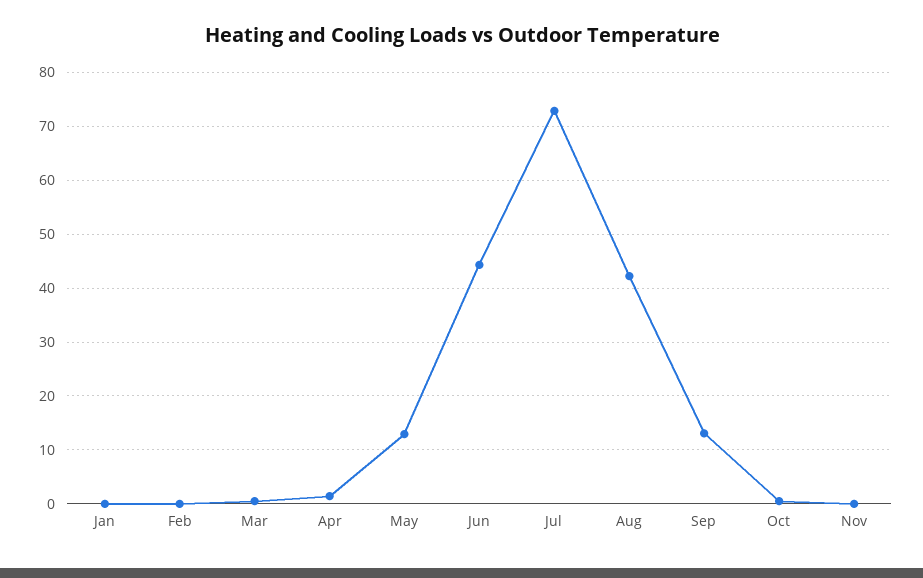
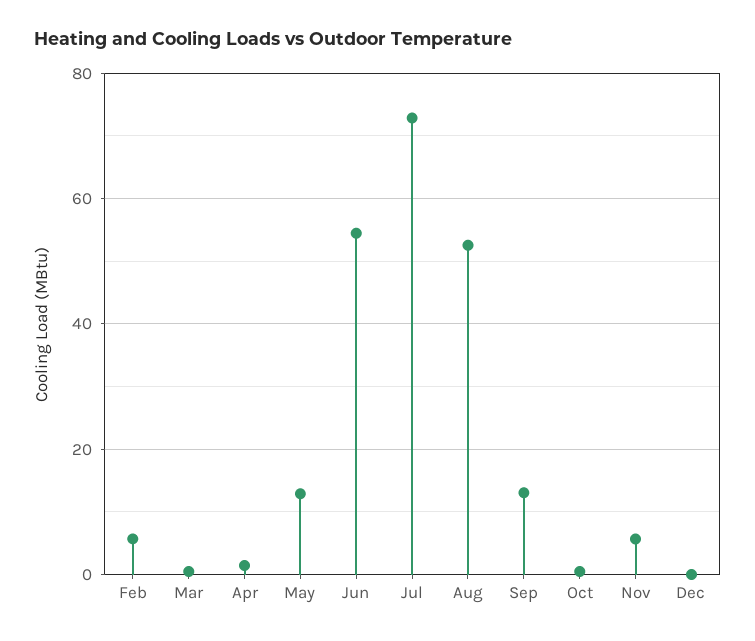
Jan: 0 -> none
Feb: 0 -> 6
Jun: 44 -> 54
Aug: 42 -> 52
Nov: 0 -> 6
Dec: none -> 0

